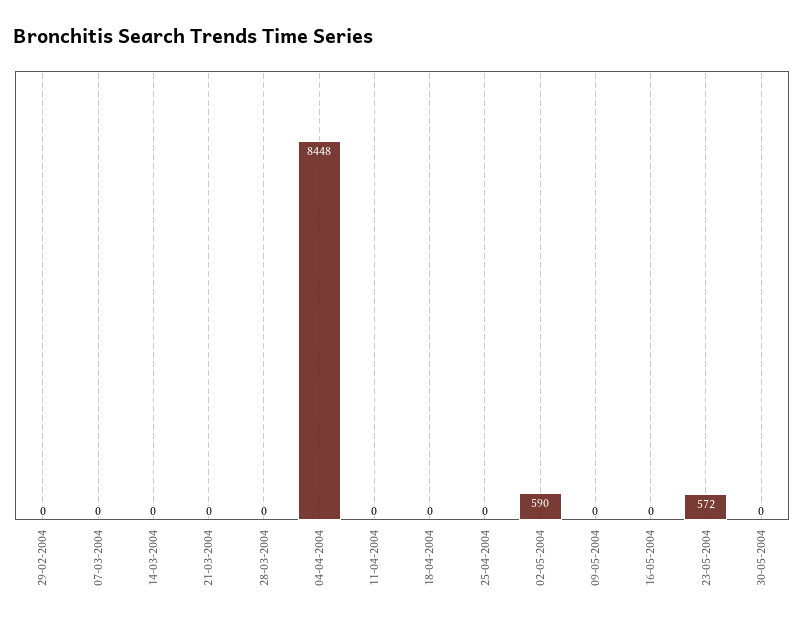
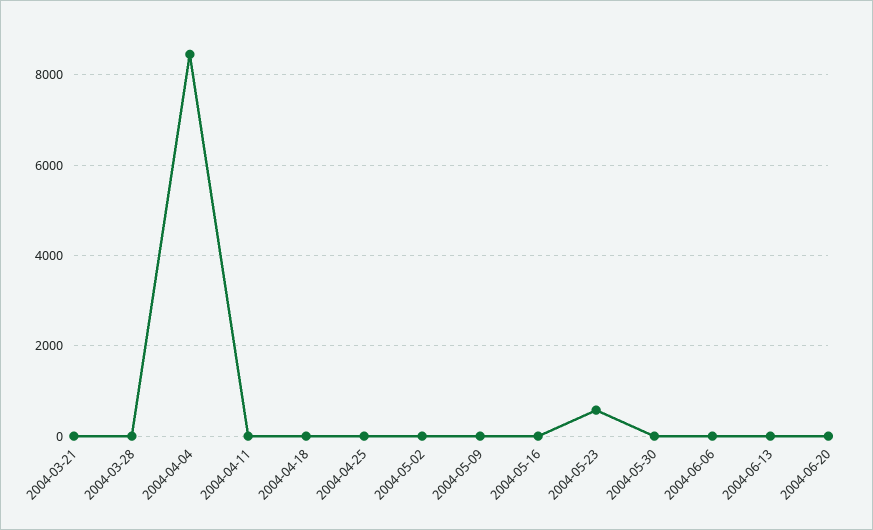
29-02-2004: 0 -> none
07-03-2004: 0 -> none
14-03-2004: 0 -> none
02-05-2004: 590 -> 0
2004-06-06: none -> 0
2004-06-13: none -> 0
2004-06-20: none -> 0

